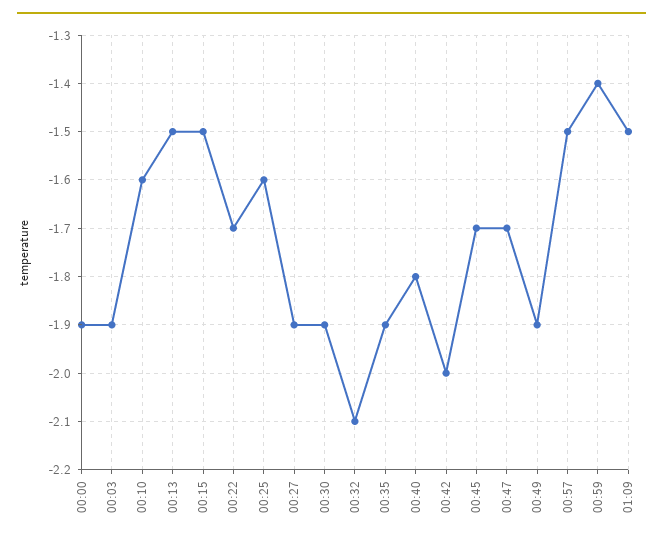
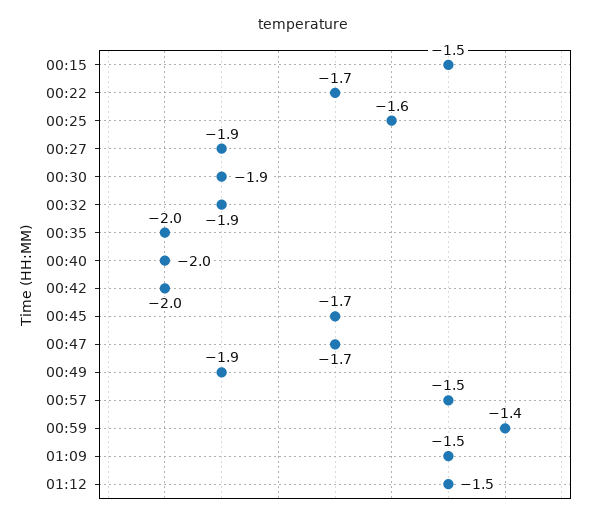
00:00: -1.9 -> none
00:03: -1.9 -> none
00:10: -1.6 -> none
00:13: -1.5 -> none
00:32: -2.1 -> -1.9
00:35: -1.9 -> -2
00:40: -1.8 -> -2
01:12: none -> -1.5

